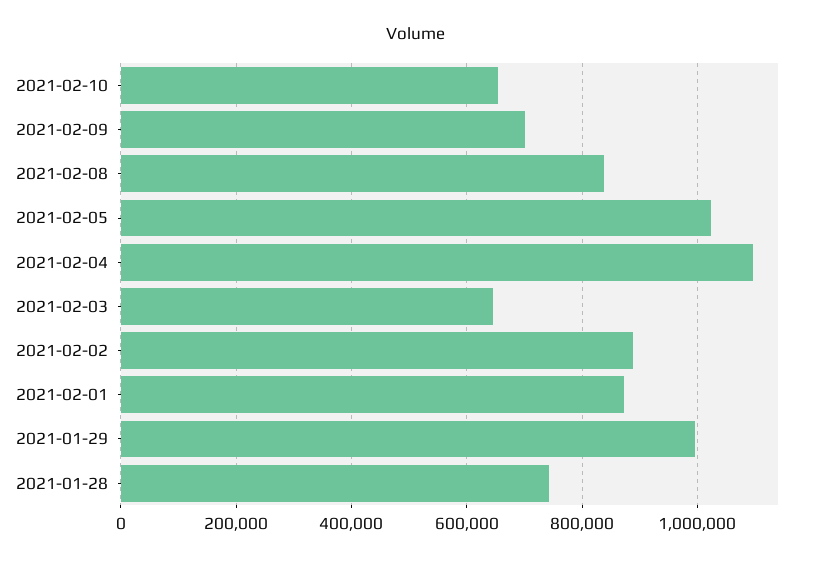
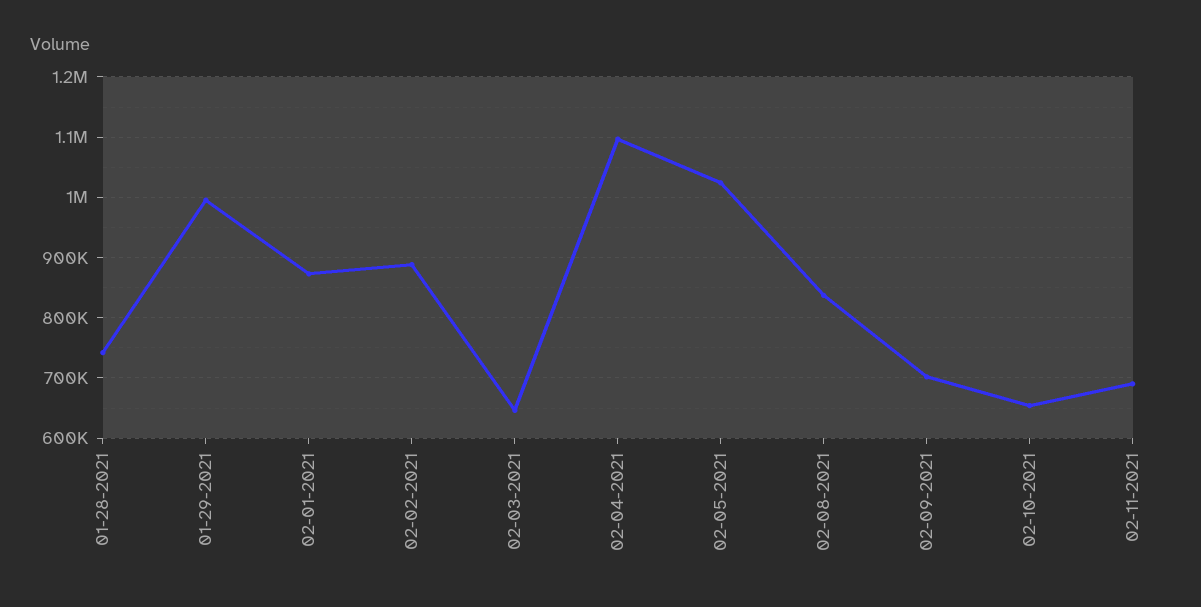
02-11-2021: none -> 690000

